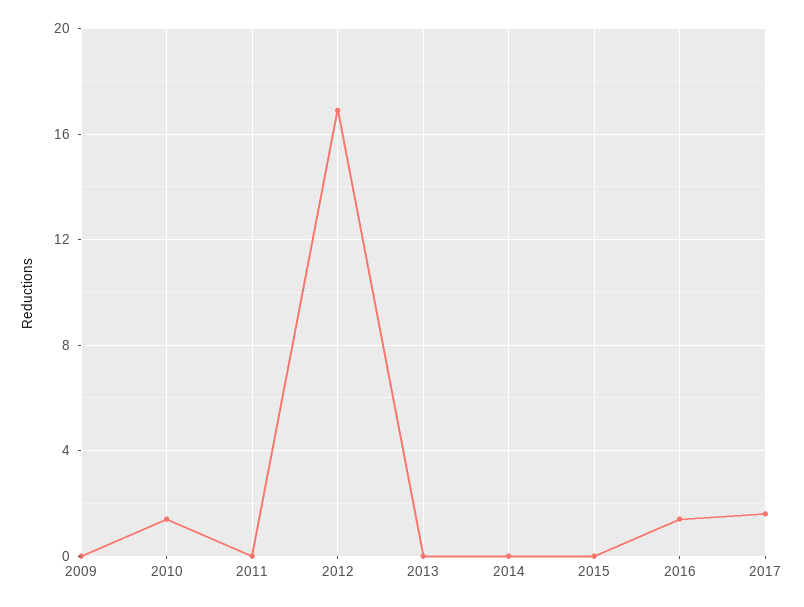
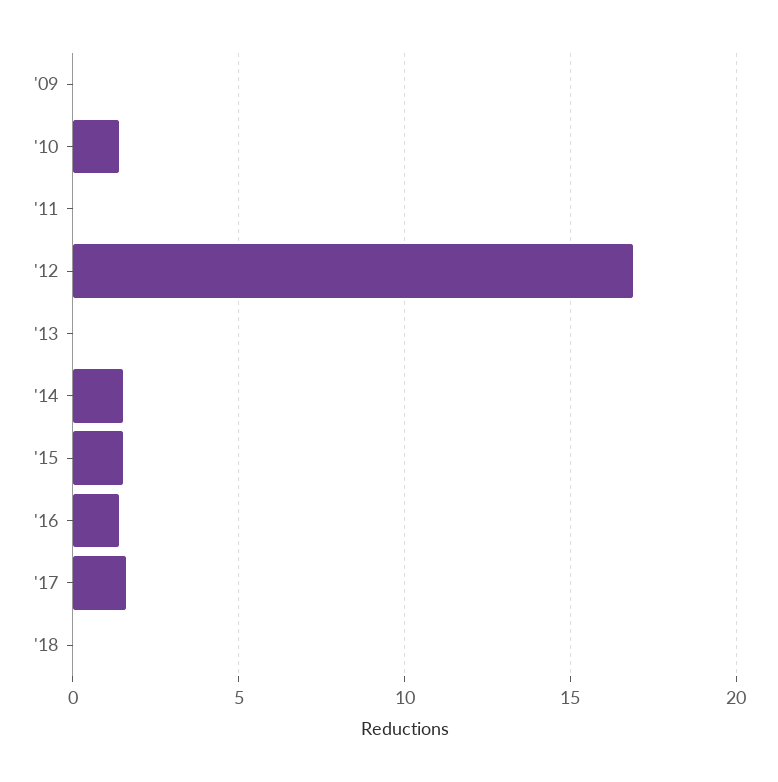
2014: 0 -> 1.5
2015: 0 -> 1.5
'18: none -> 0

